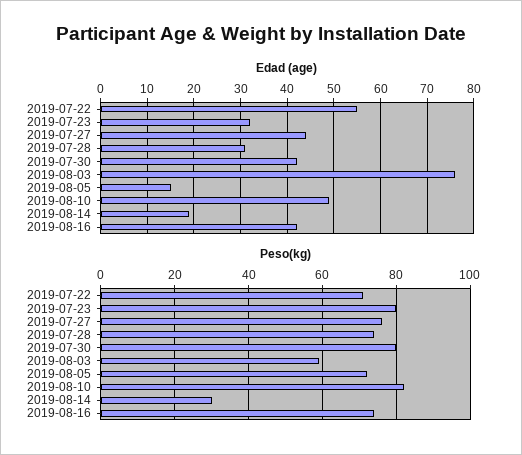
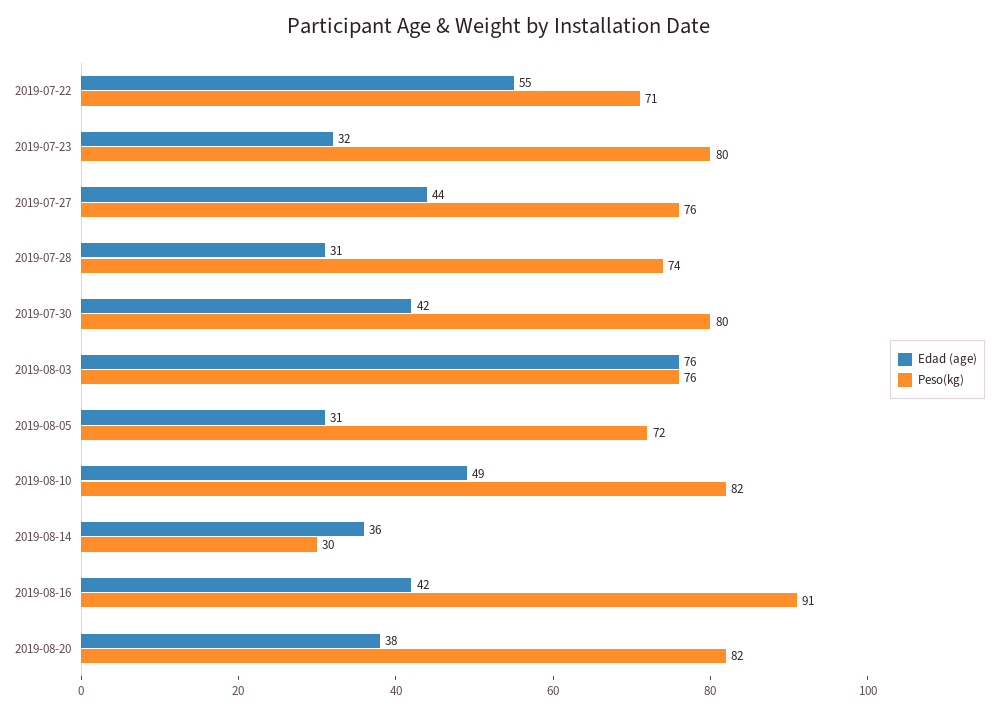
Edad (age), 2019-08-05: 15 -> 31
Edad (age), 2019-08-14: 20 -> 36
Peso(kg), 2019-08-03: 60 -> 76
Peso(kg), 2019-08-16: 75 -> 91
Edad (age), 2019-08-20: none -> 38
Peso(kg), 2019-08-20: none -> 82

